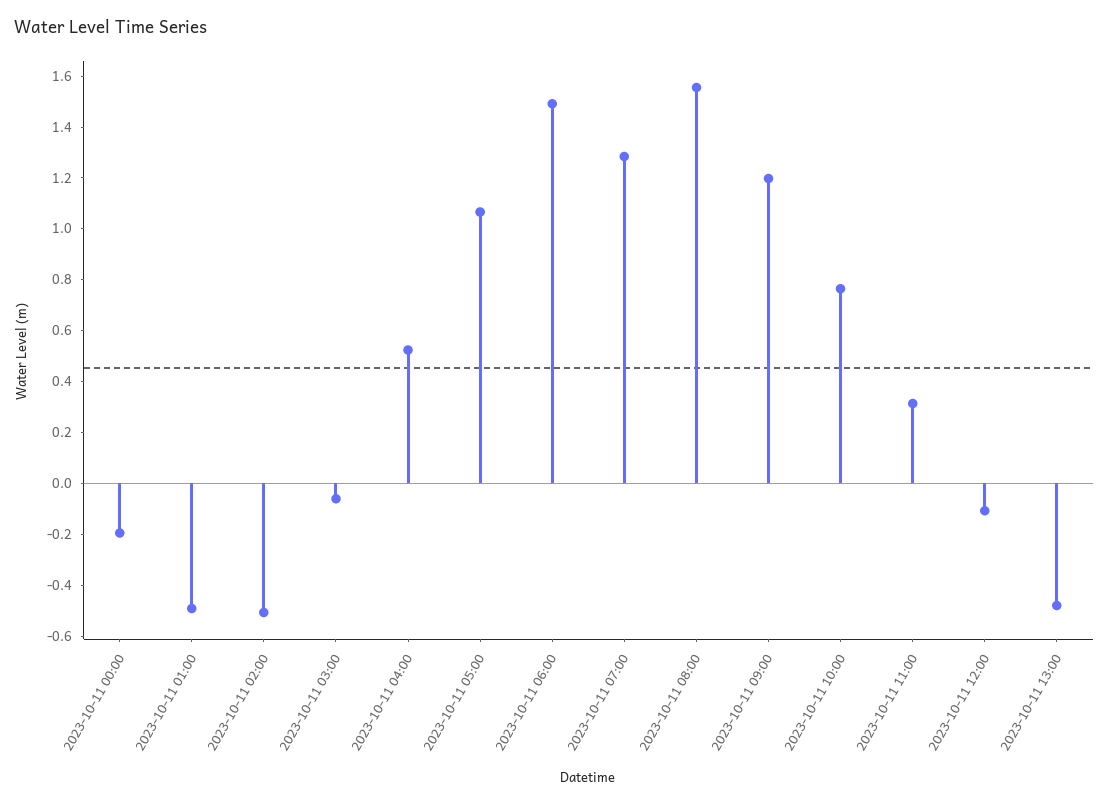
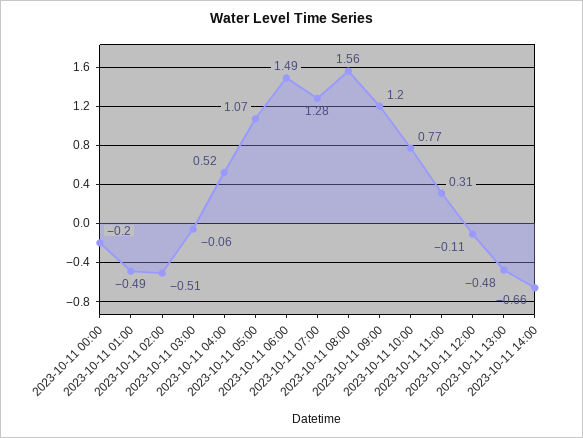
2023-10-11 14:00: none -> -0.66

